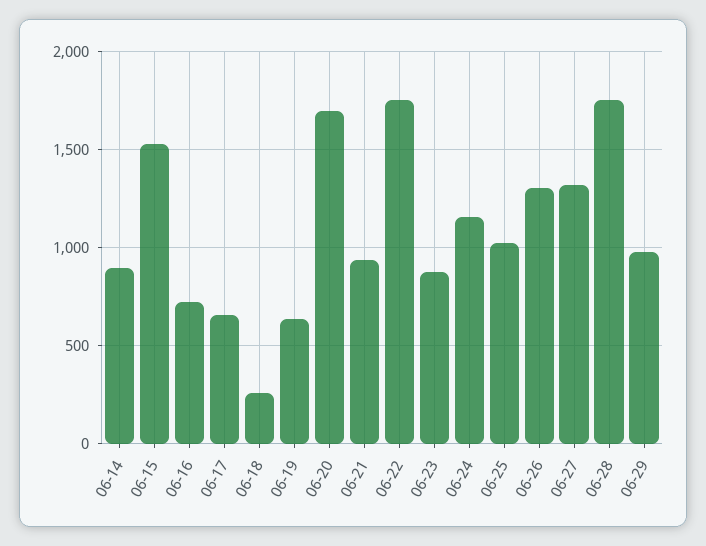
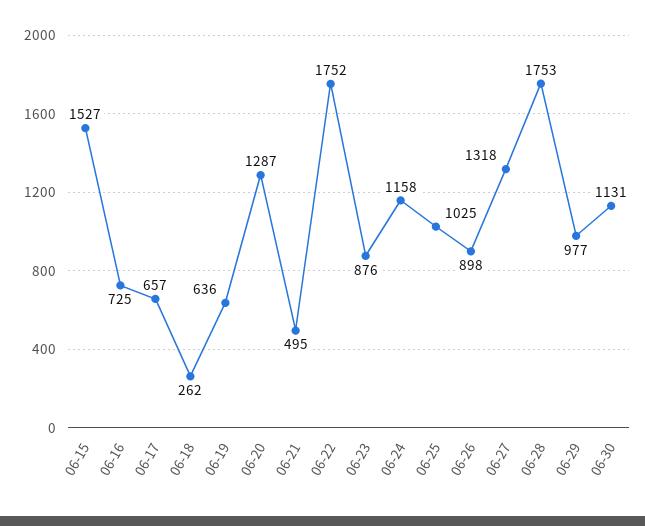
06-14: 900 -> none
06-20: 1700 -> 1287
06-21: 950 -> 495
06-26: 1300 -> 898
06-30: none -> 1131

